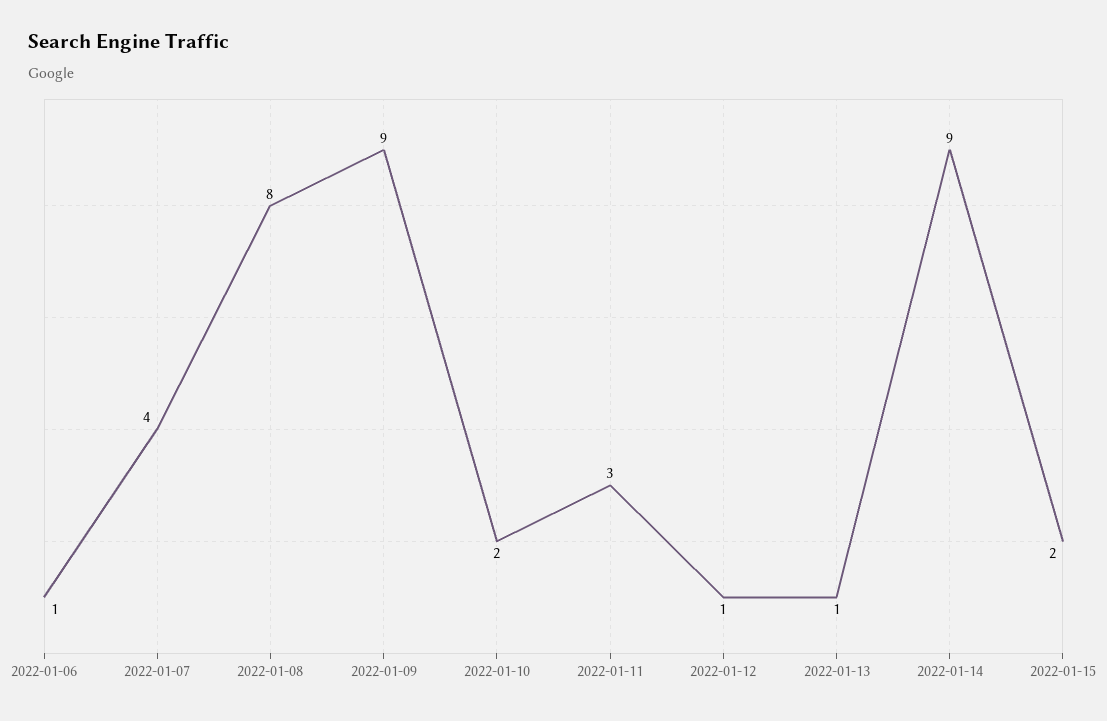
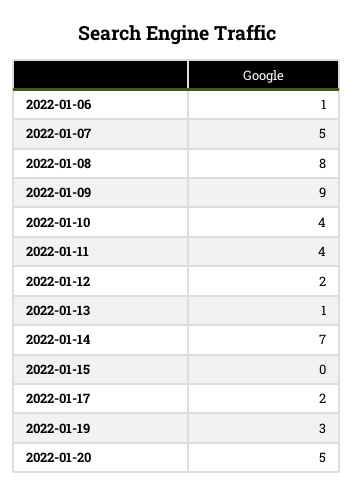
2022-01-07: 4 -> 5
2022-01-10: 2 -> 4
2022-01-11: 3 -> 4
2022-01-12: 1 -> 2
2022-01-14: 9 -> 7
2022-01-15: 2 -> 0
2022-01-17: none -> 2
2022-01-19: none -> 3
2022-01-20: none -> 5

